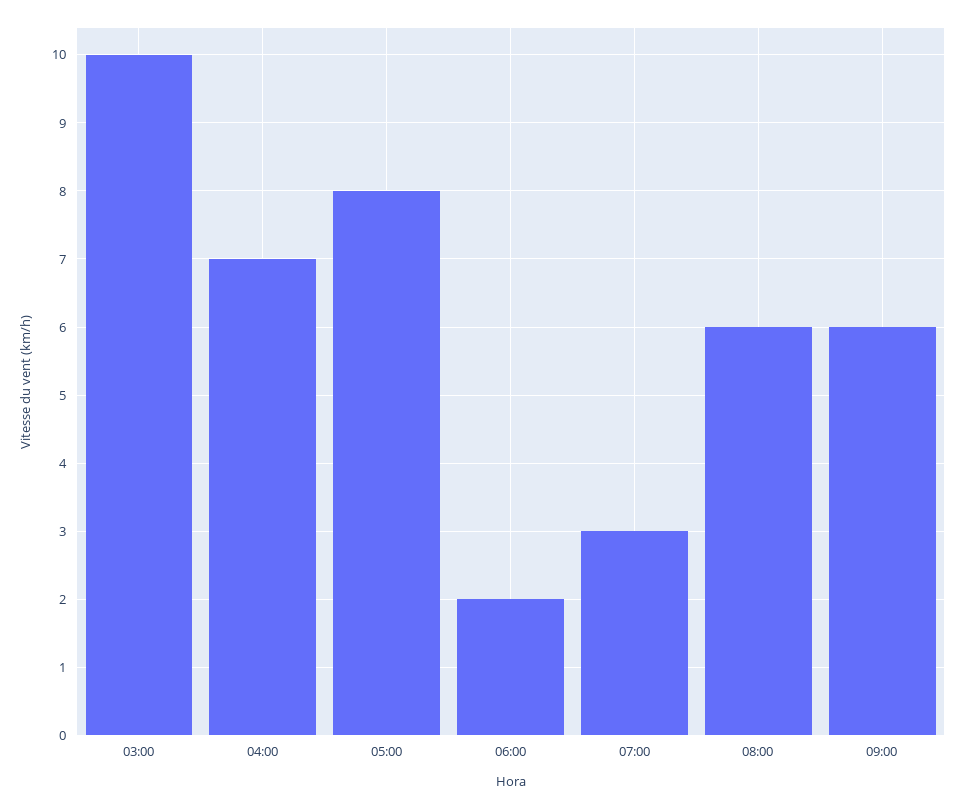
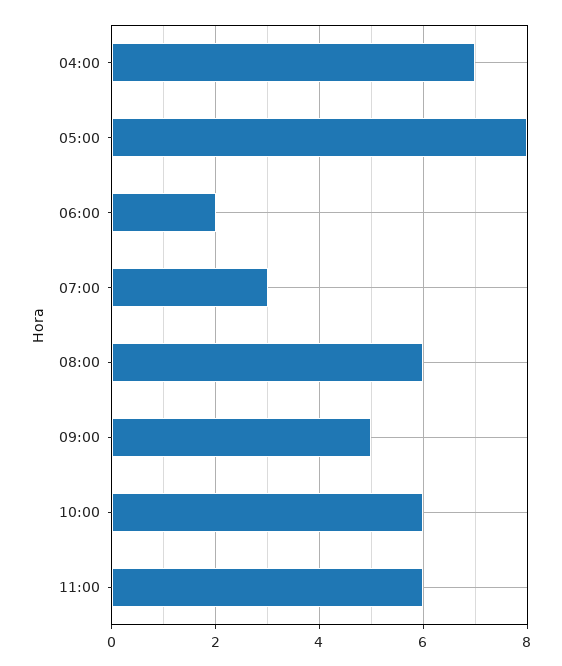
03:00: 10 -> none
09:00: 6 -> 5
10:00: none -> 6
11:00: none -> 6

